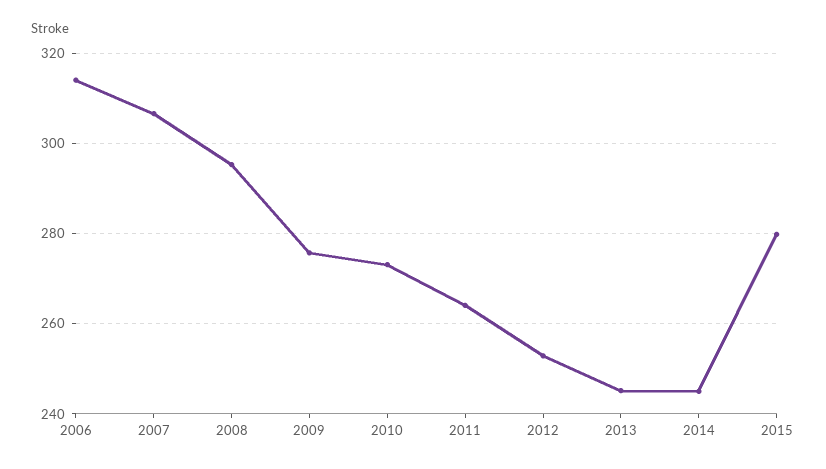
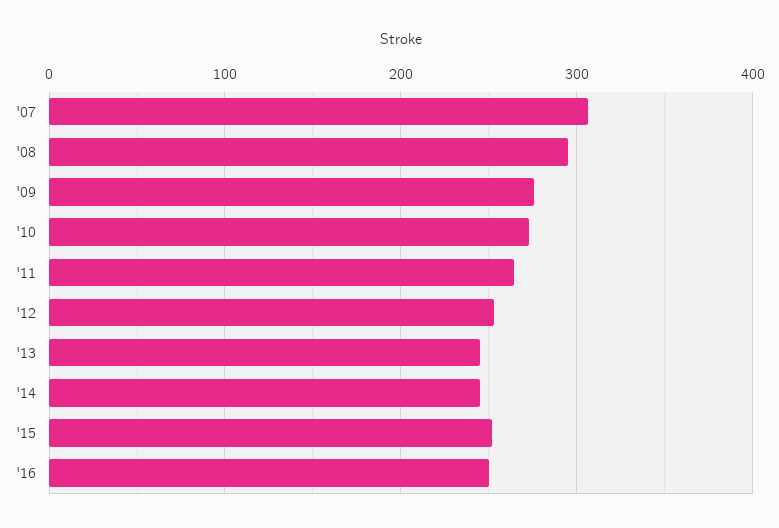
2006: 314 -> none
2015: 280 -> 250
'16: none -> 250

